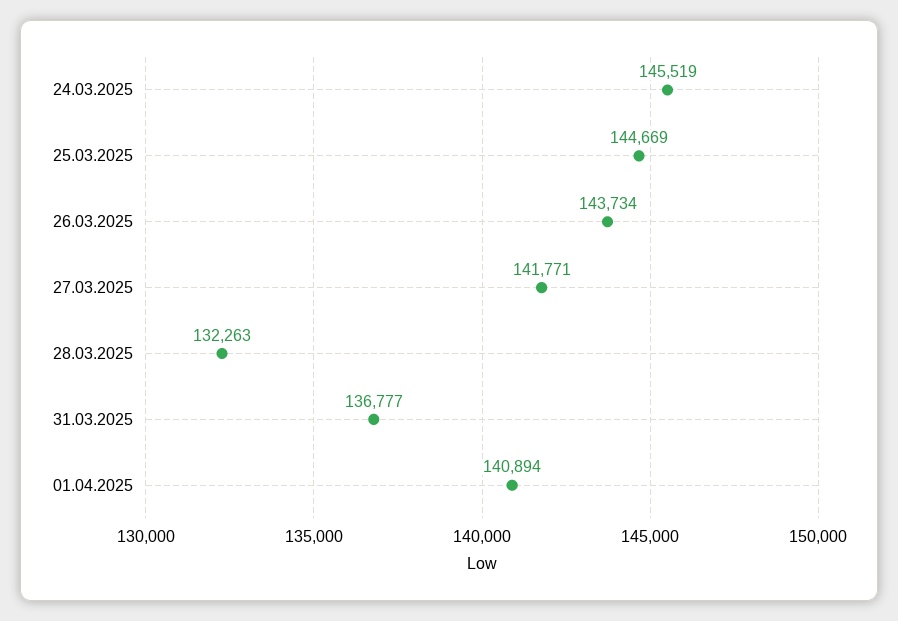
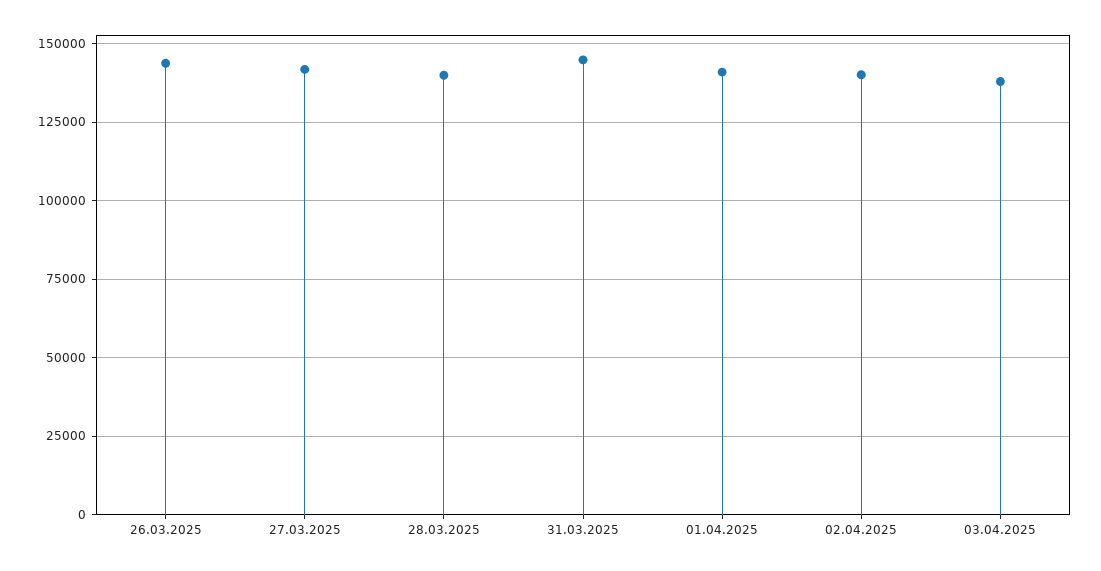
24.03.2025: 145519 -> none
25.03.2025: 144669 -> none
28.03.2025: 132263 -> 140000
31.03.2025: 136777 -> 145000
02.04.2025: none -> 140000
03.04.2025: none -> 137500

